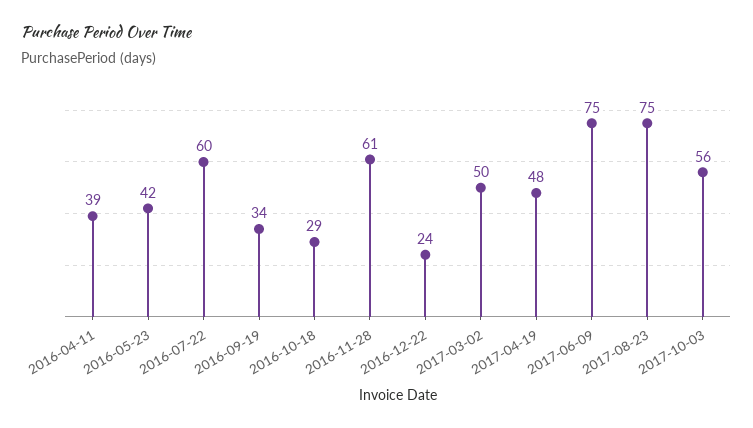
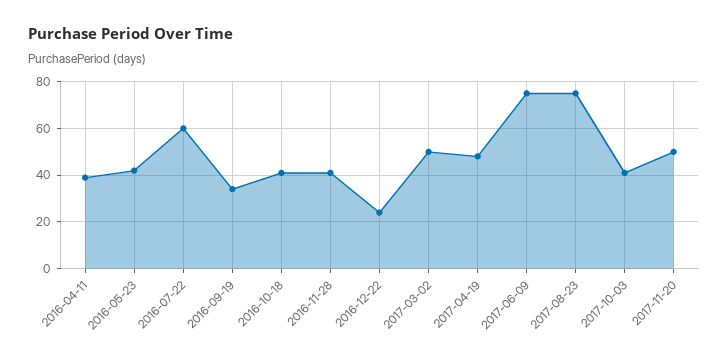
2016-10-18: 29 -> 40
2016-11-28: 61 -> 40
2017-10-03: 56 -> 40
2017-11-20: none -> 50

